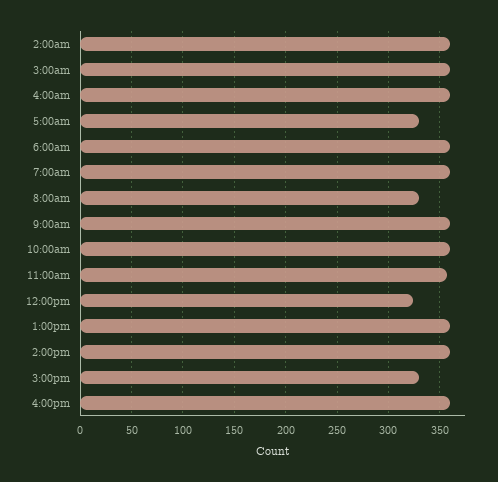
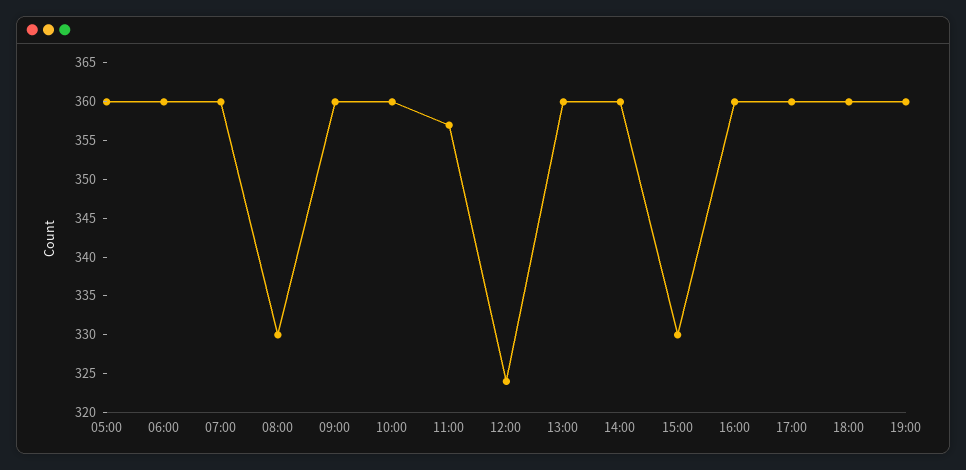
2:00am: 360 -> none
3:00am: 360 -> none
4:00am: 360 -> none
5:00am: 330 -> 360
17:00: none -> 360
18:00: none -> 360
19:00: none -> 360

